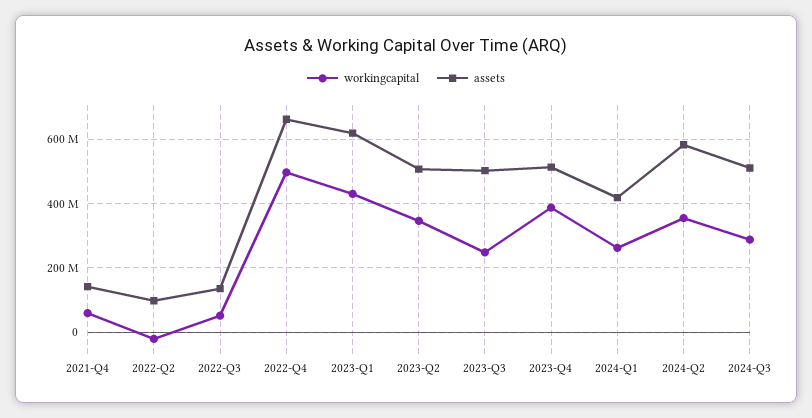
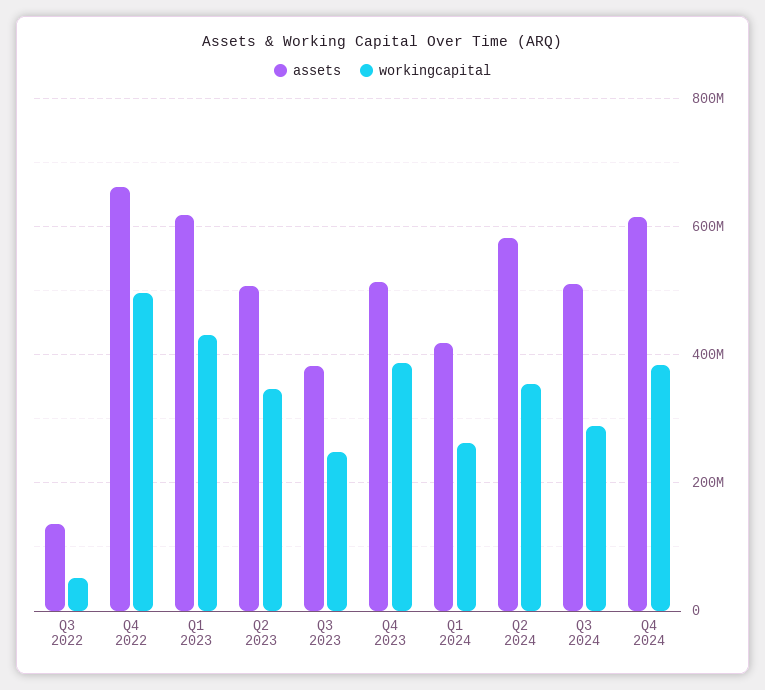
workingcapital, 2021-Q4: 60000000 -> none
assets, 2021-Q4: 140000000 -> none
workingcapital, 2022-Q2: -20000000 -> none
assets, 2022-Q2: 100000000 -> none
assets, 2023-Q3: 500000000 -> 380000000
assets, Q4 2024: none -> 620000000
workingcapital, Q4 2024: none -> 380000000

